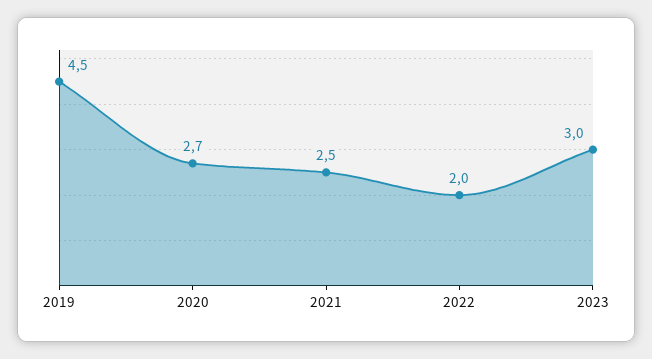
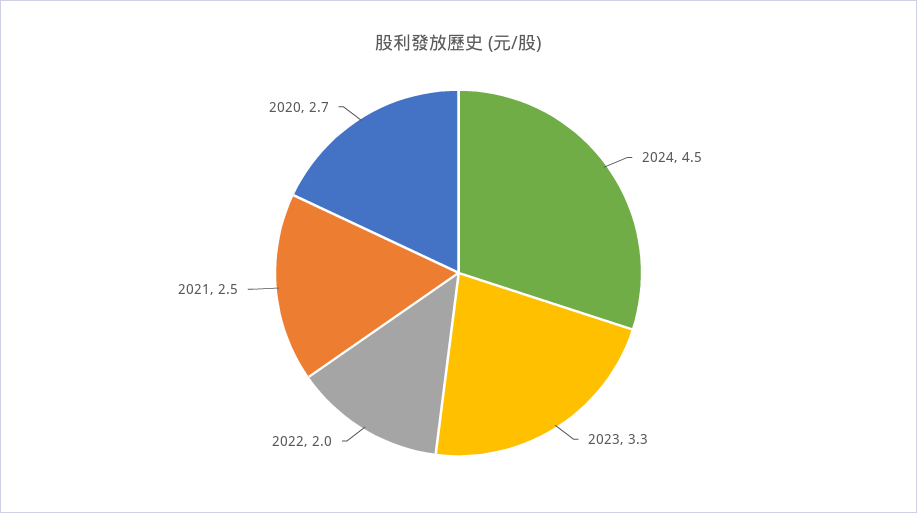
2019: 4.5 -> none
2023: 3 -> 3.3
2024: none -> 4.5

